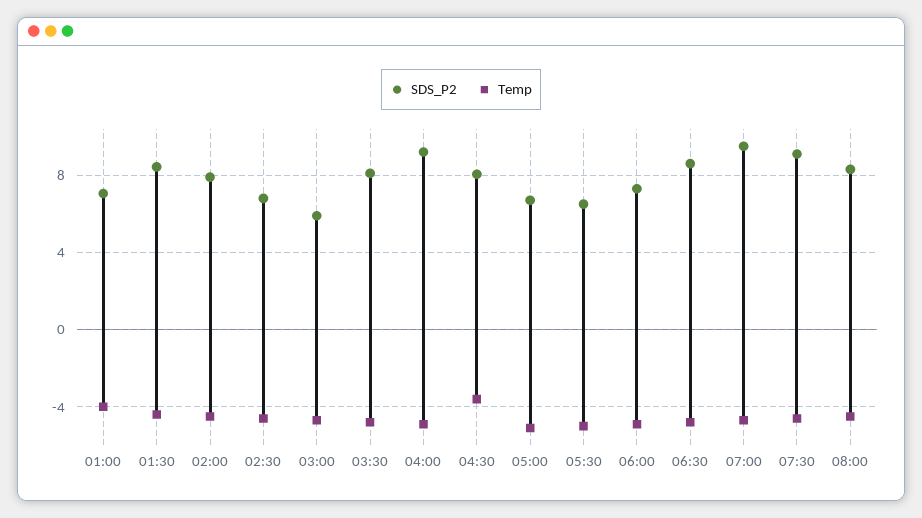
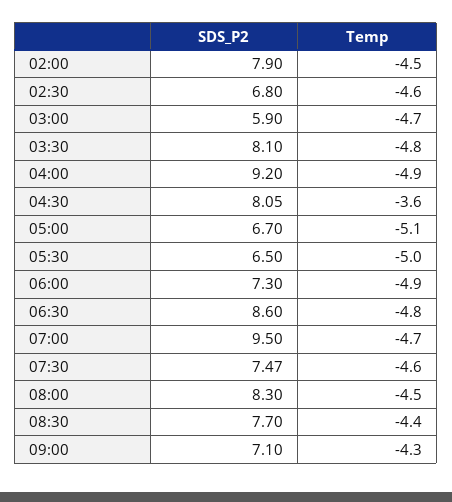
SDS_P2, 01:00: 7 -> none
Temp, 01:00: -4 -> none
SDS_P2, 01:30: 8.5 -> none
Temp, 01:30: -4.5 -> none
SDS_P2, 07:30: 9 -> 7.47
SDS_P2, 08:30: none -> 7.7
Temp, 08:30: none -> -4.4
SDS_P2, 09:00: none -> 7.1
Temp, 09:00: none -> -4.3

